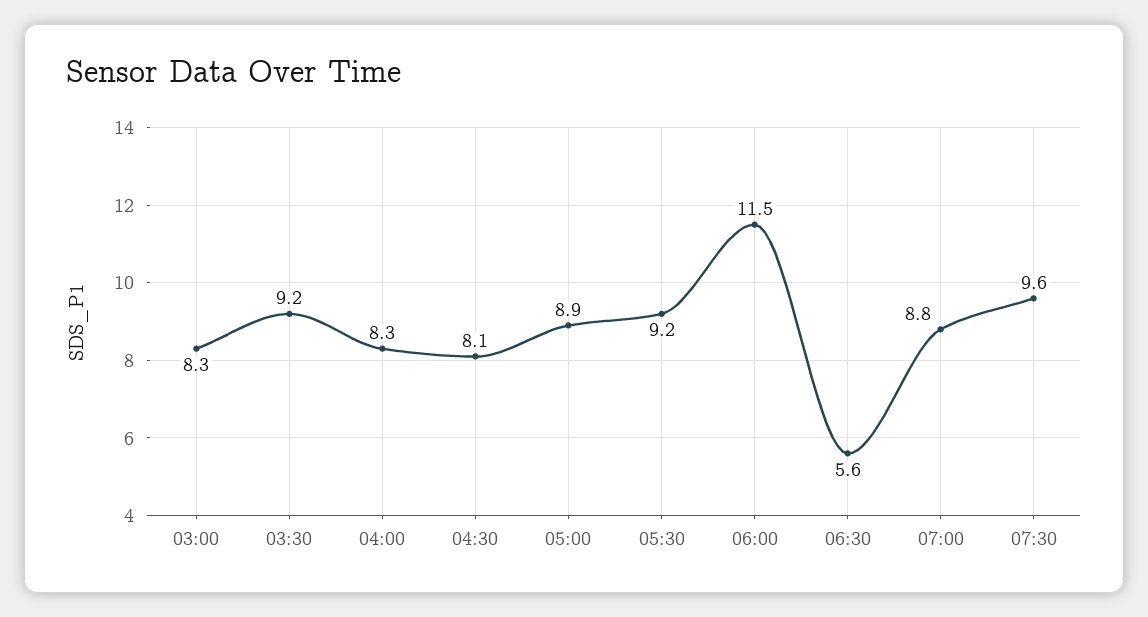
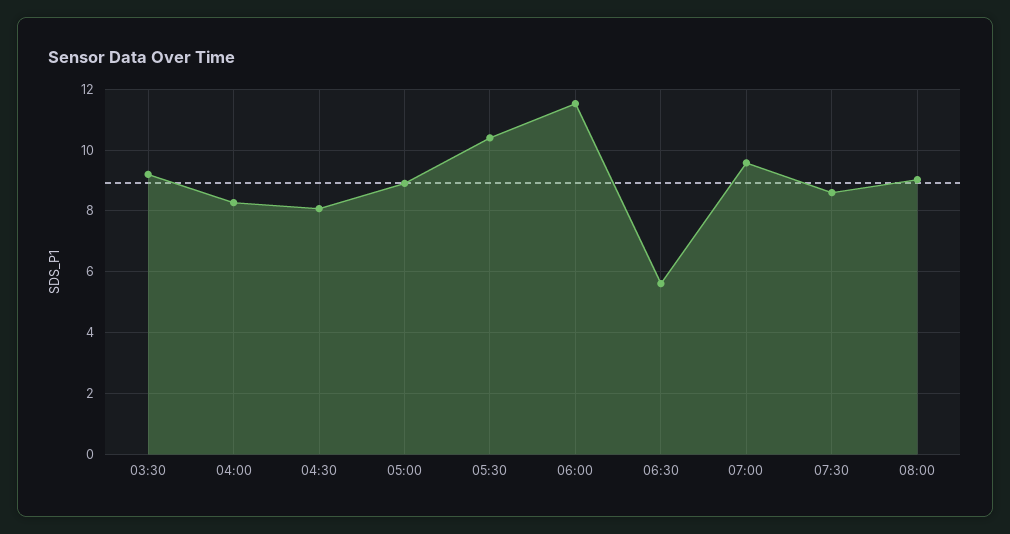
03:00: 8.3 -> none
05:30: 9.2 -> 10.4
07:00: 8.8 -> 9.6
07:30: 9.6 -> 8.6
08:00: none -> 9

